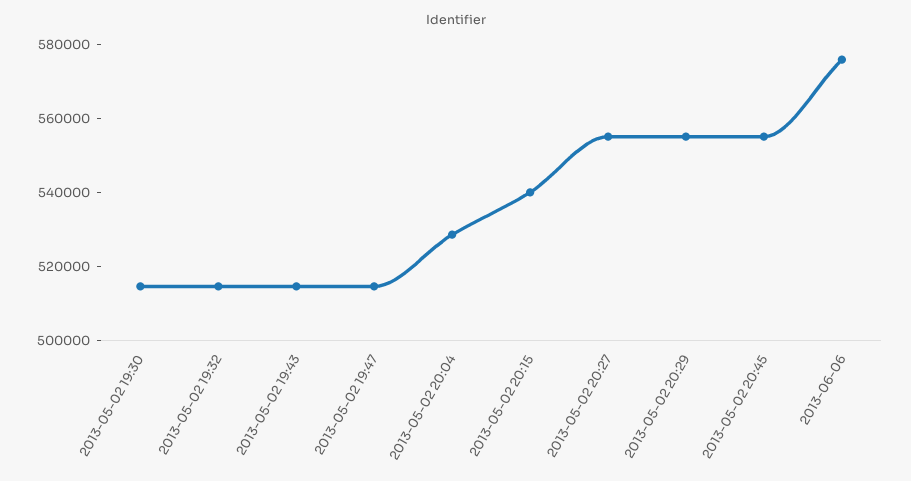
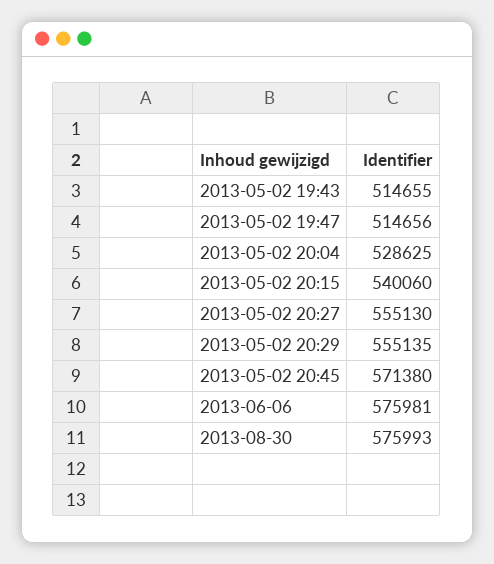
2013-05-02 19:30: 515000 -> none
2013-05-02 19:32: 515000 -> none
2013-05-02 20:45: 555000 -> 571380
2013-08-30: none -> 575993

